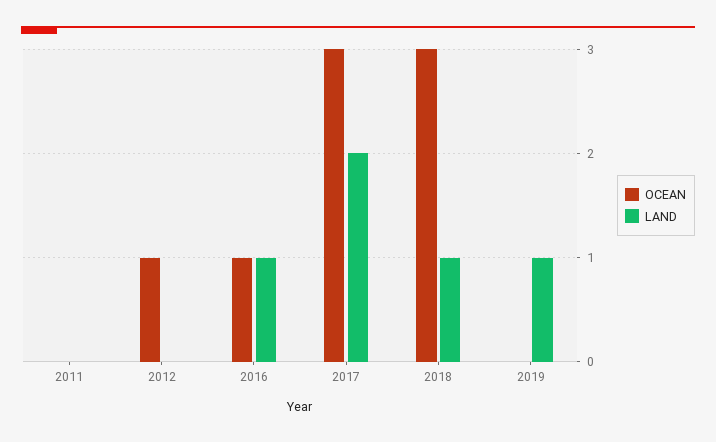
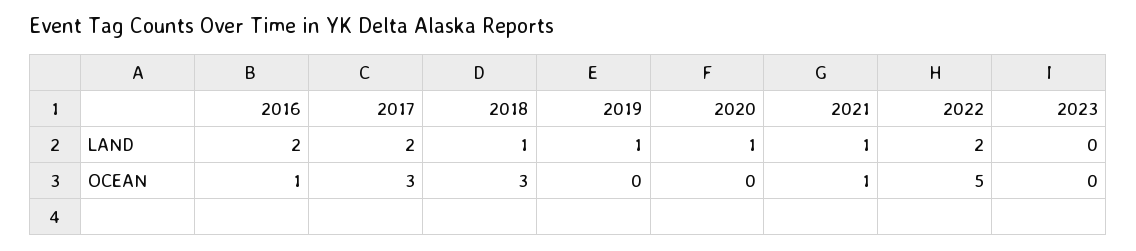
OCEAN, 2011: 0 -> none
LAND, 2011: 0 -> none
OCEAN, 2012: 1 -> none
LAND, 2012: 0 -> none
LAND, 2016: 1 -> 2
LAND, 2020: none -> 1
LAND, 2021: none -> 1
LAND, 2022: none -> 2
LAND, 2023: none -> 0
OCEAN, 2020: none -> 0
OCEAN, 2021: none -> 1
OCEAN, 2022: none -> 5
OCEAN, 2023: none -> 0

